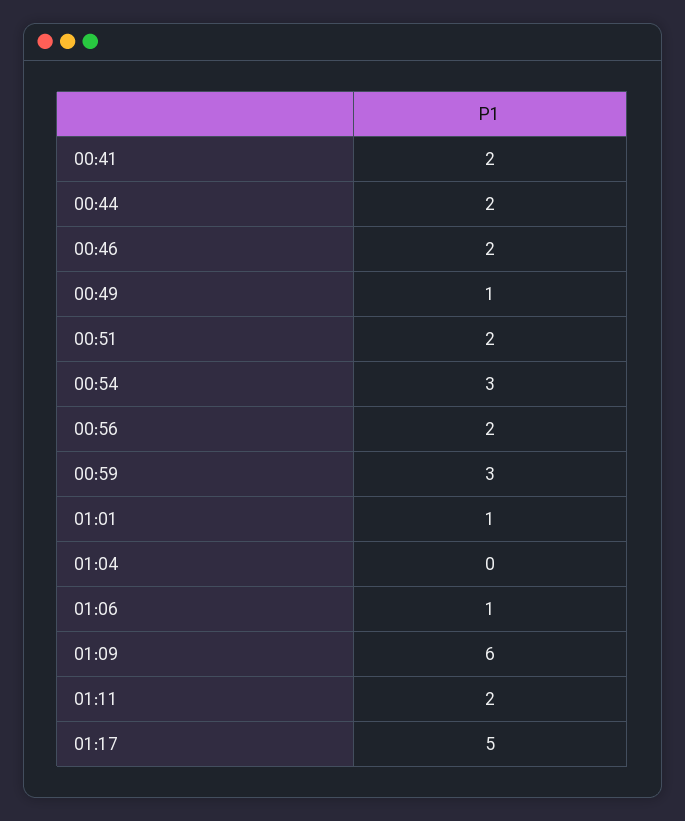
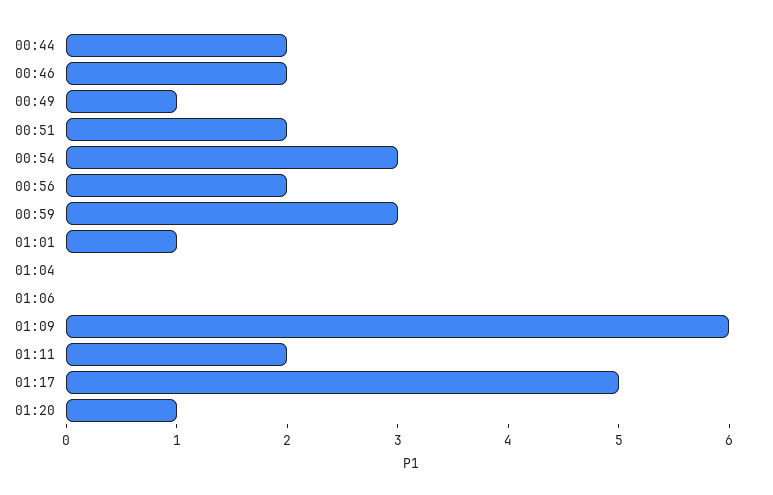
00:41: 2 -> none
01:06: 1 -> 0
01:20: none -> 1

